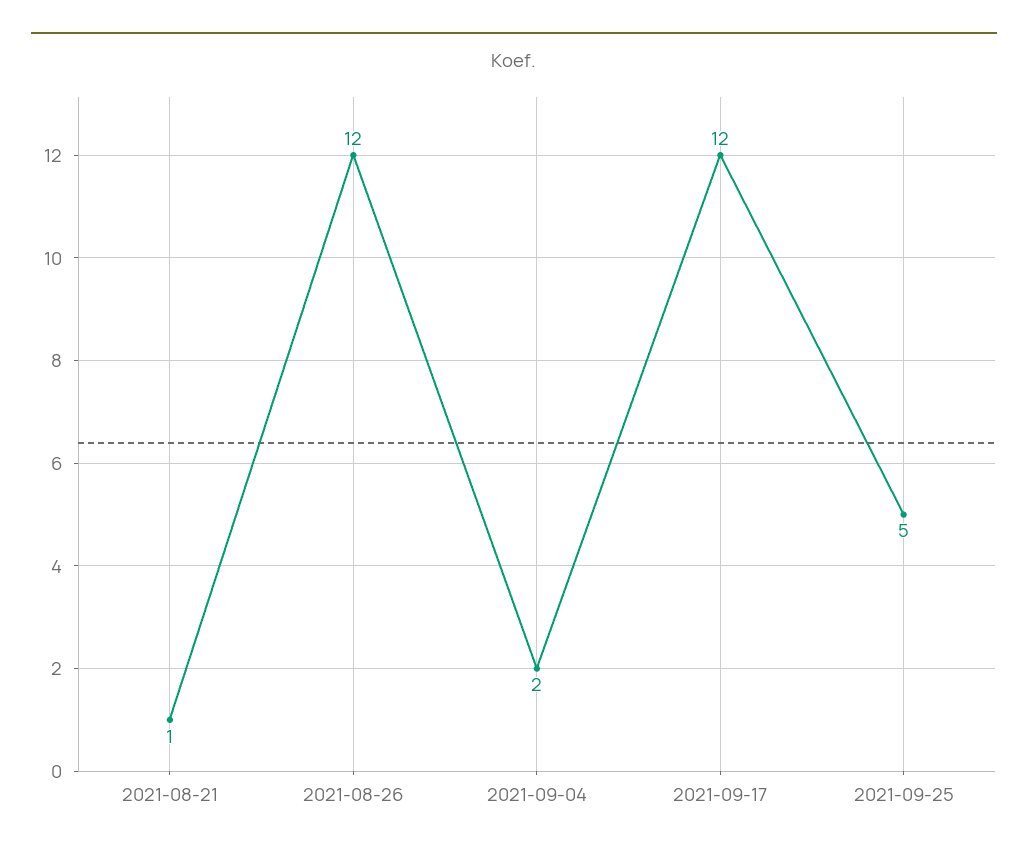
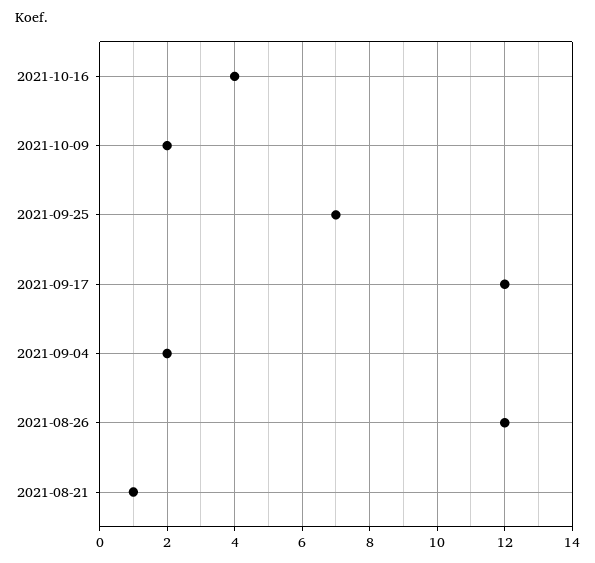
2021-09-25: 5 -> 7
2021-10-16: none -> 4
2021-10-09: none -> 2

